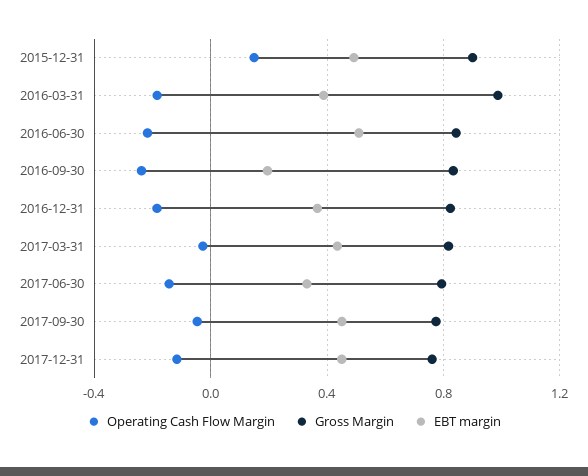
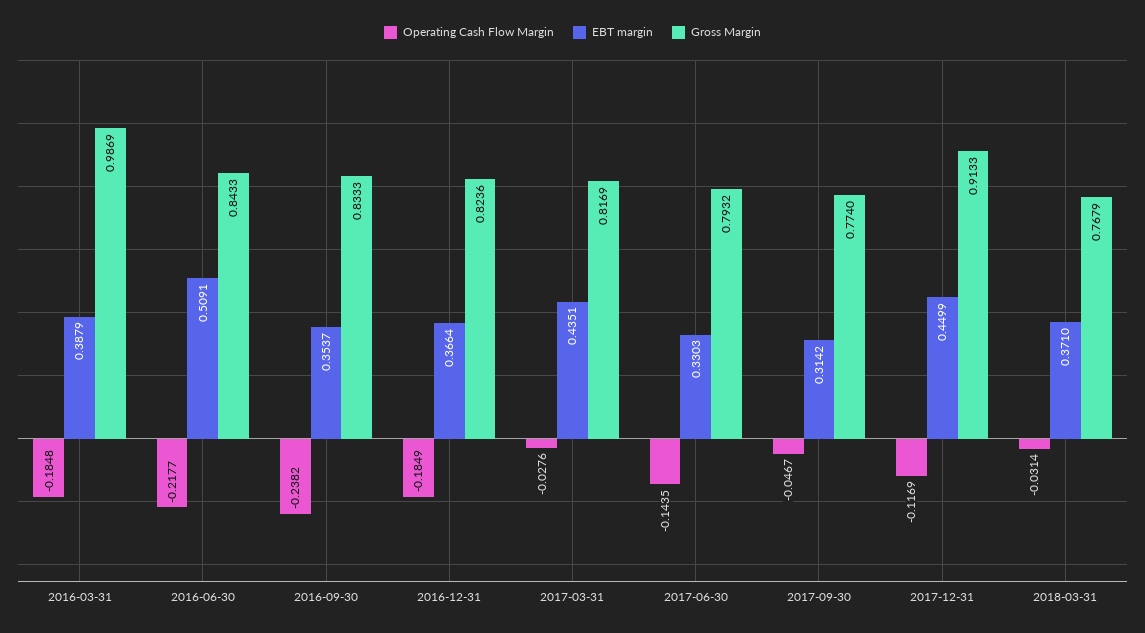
Operating Cash Flow Margin, 2015-12-31: 0.15 -> none
Gross Margin, 2015-12-31: 0.9 -> none
EBT margin, 2015-12-31: 0.5 -> none
EBT margin, 2016-09-30: 0.2 -> 0.3537
EBT margin, 2017-09-30: 0.45 -> 0.3142
Gross Margin, 2017-12-31: 0.75 -> 0.9133
Operating Cash Flow Margin, 2018-03-31: none -> -0.0314
EBT margin, 2018-03-31: none -> 0.371
Gross Margin, 2018-03-31: none -> 0.7679

